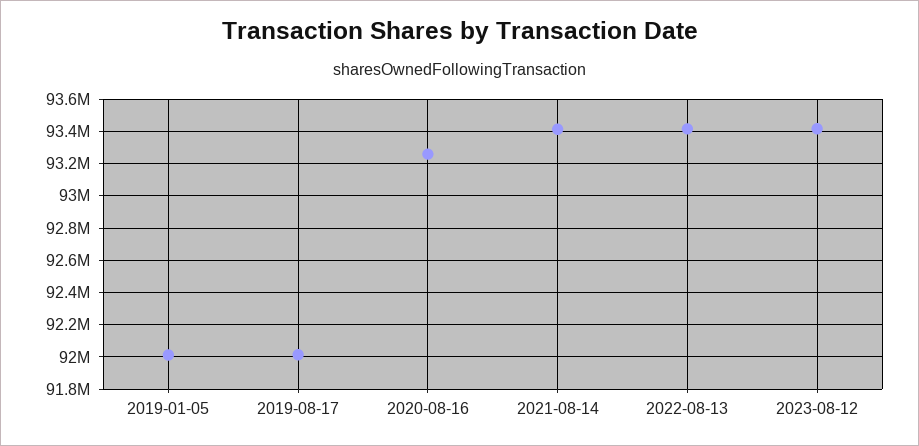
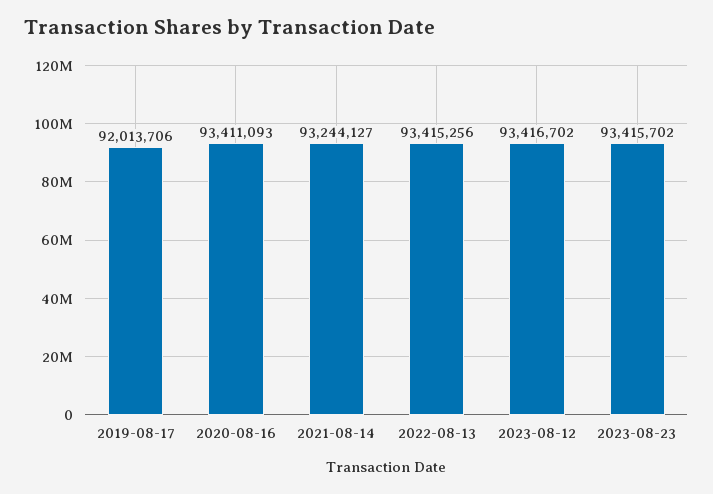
2019-01-05: 92000000 -> none
2020-08-16: 93250000 -> 93411093
2021-08-14: 93400000 -> 93244127
2023-08-23: none -> 93415702

